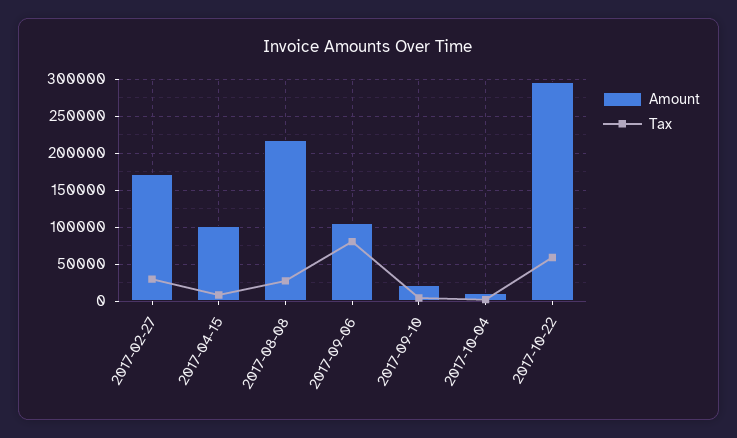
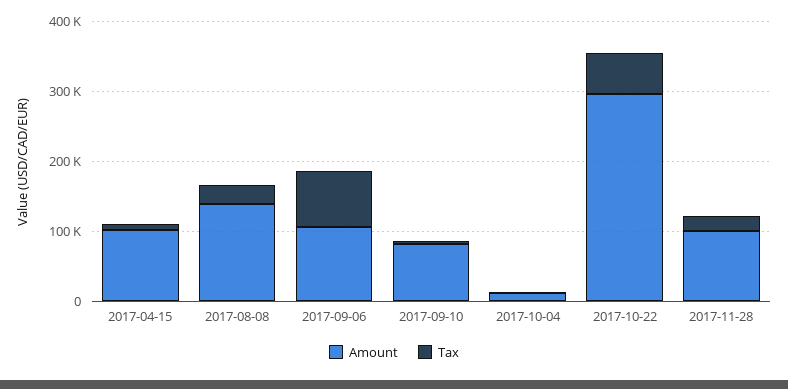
Amount, 2017-02-27: 170000 -> none
Tax, 2017-02-27: 30000 -> none
Amount, 2017-08-08: 220000 -> 140000
Amount, 2017-09-10: 20000 -> 80000
Amount, 2017-11-28: none -> 100000
Tax, 2017-11-28: none -> 20000

